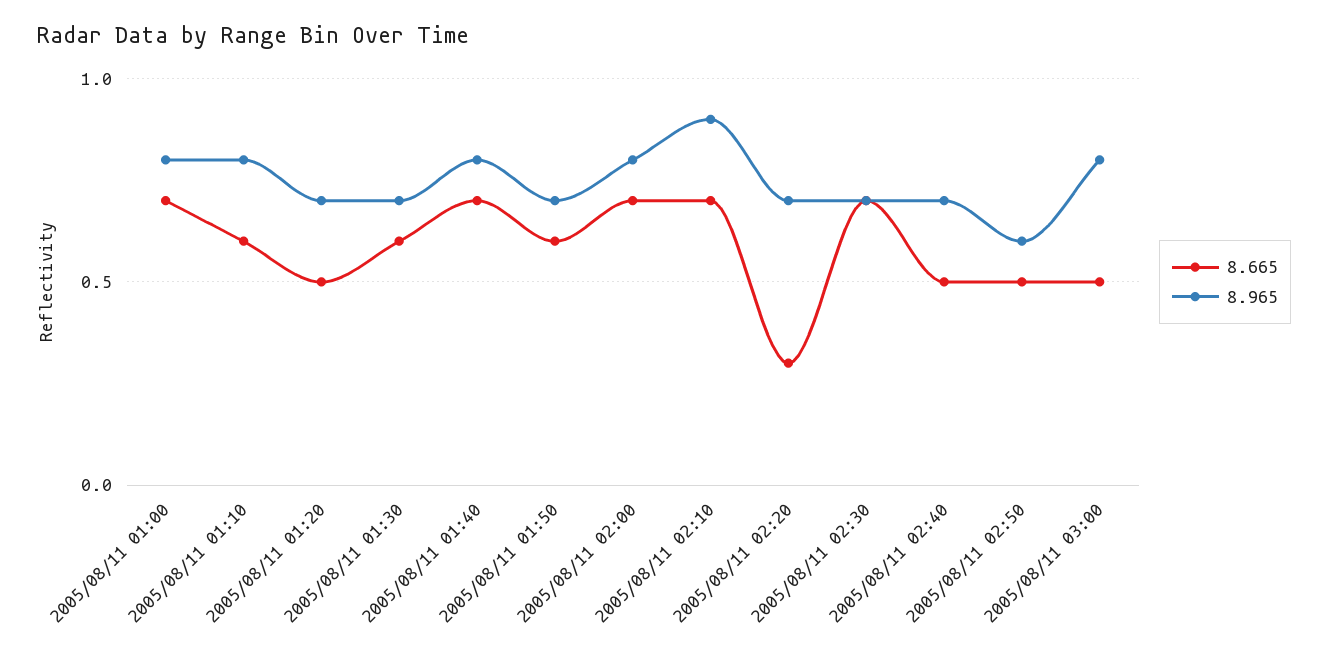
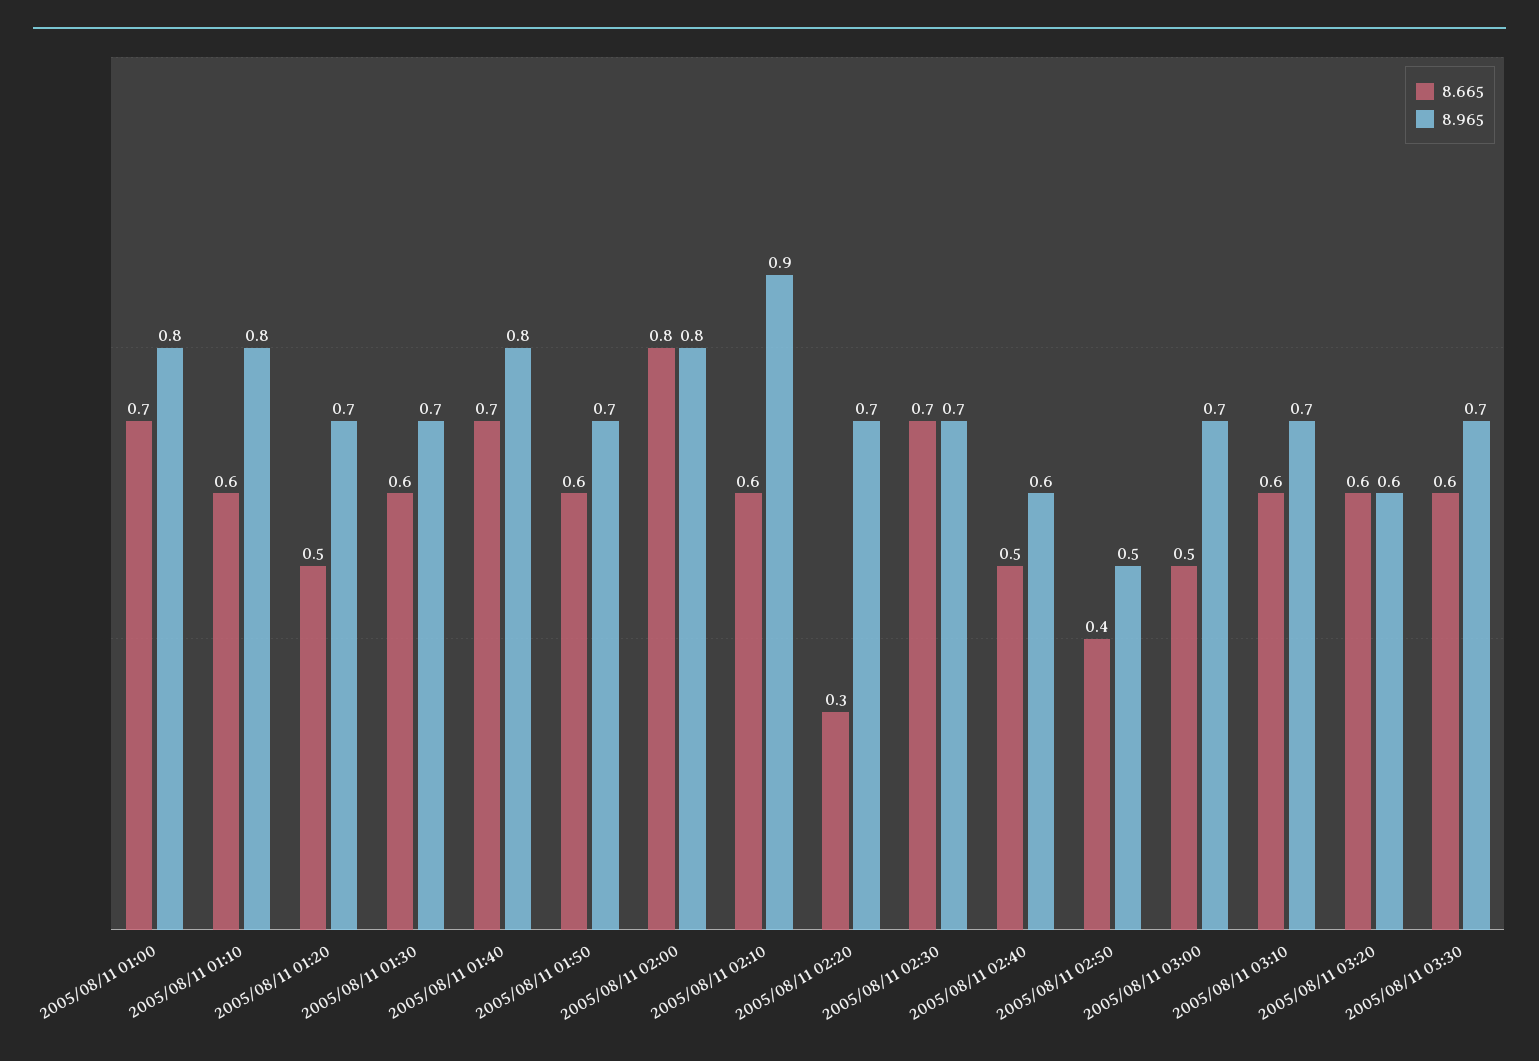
8.665, 2005/08/11 02:00: 0.7 -> 0.8
8.665, 2005/08/11 02:10: 0.7 -> 0.6
8.965, 2005/08/11 02:40: 0.7 -> 0.6
8.665, 2005/08/11 02:50: 0.5 -> 0.4
8.965, 2005/08/11 02:50: 0.6 -> 0.5
8.965, 2005/08/11 03:00: 0.8 -> 0.7
8.665, 2005/08/11 03:10: none -> 0.6
8.965, 2005/08/11 03:10: none -> 0.7
8.665, 2005/08/11 03:20: none -> 0.6
8.965, 2005/08/11 03:20: none -> 0.6
8.665, 2005/08/11 03:30: none -> 0.6
8.965, 2005/08/11 03:30: none -> 0.7

